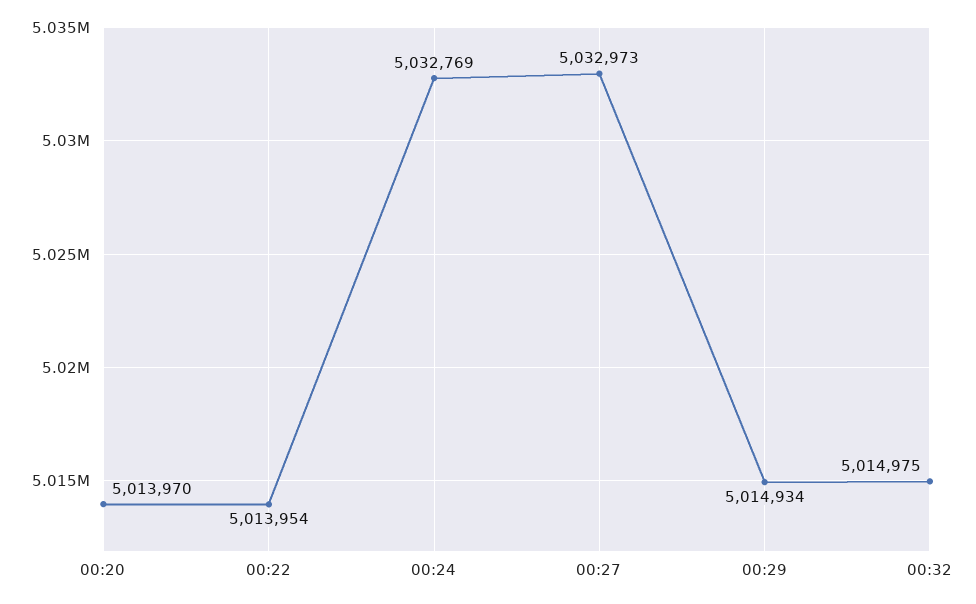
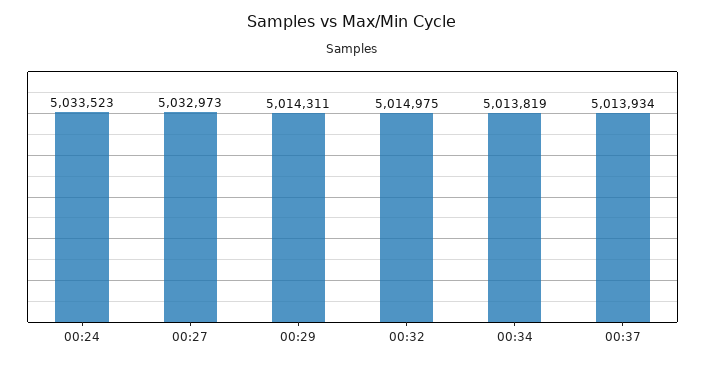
00:20: 5013970 -> none
00:22: 5013954 -> none
00:24: 5032769 -> 5033523
00:29: 5014934 -> 5014311
00:34: none -> 5013819
00:37: none -> 5013934

